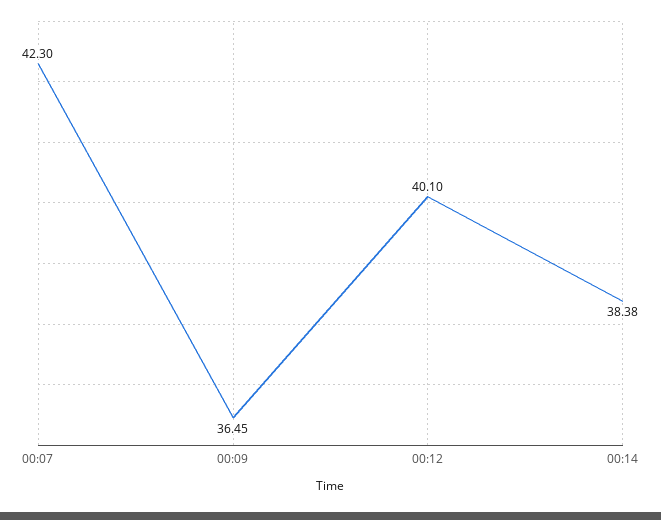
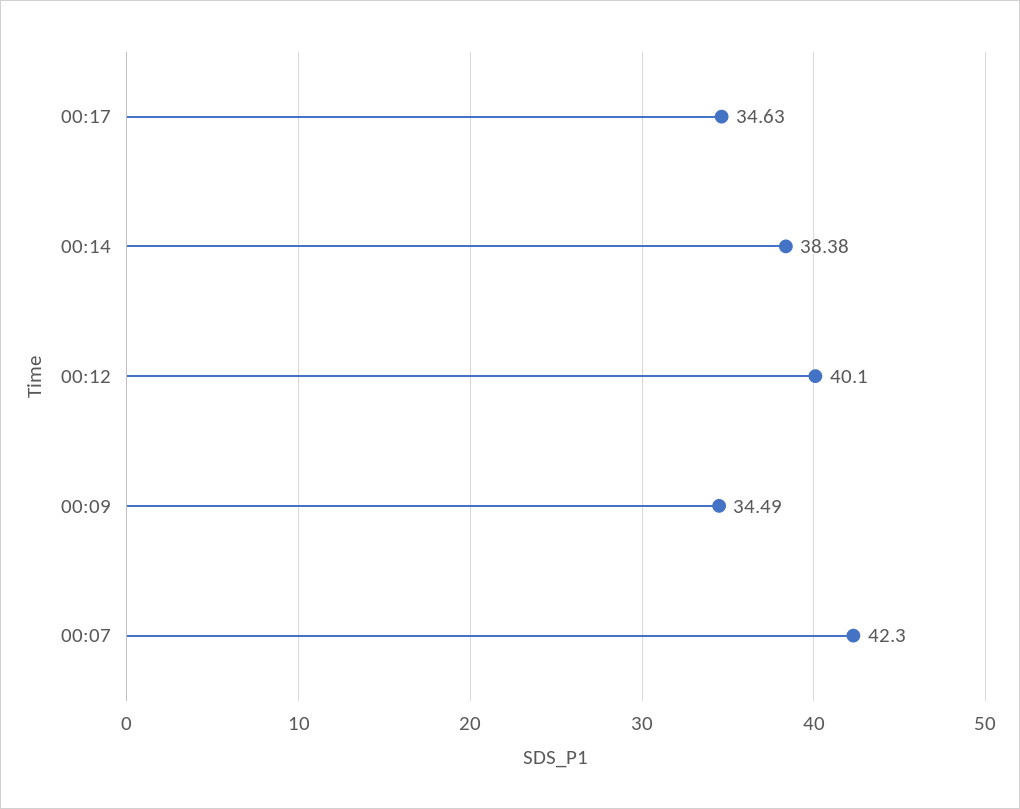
00:09: 36.45 -> 34.49
00:17: none -> 34.63

